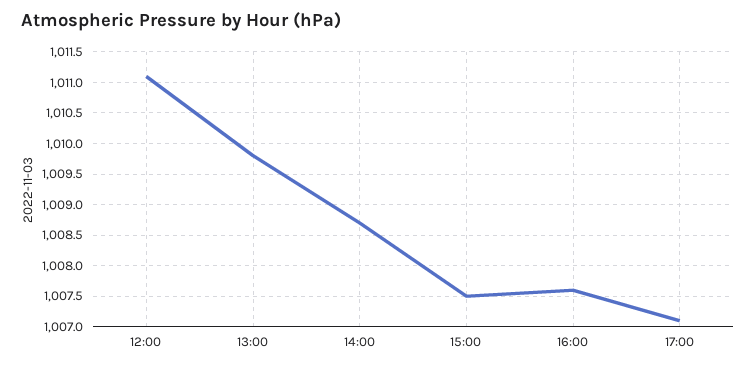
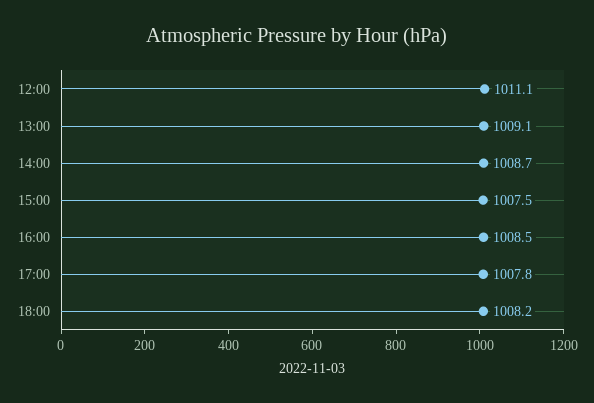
13:00: 1009.8 -> 1009.1
16:00: 1007.6 -> 1008.5
17:00: 1007.1 -> 1007.8
18:00: none -> 1008.2

